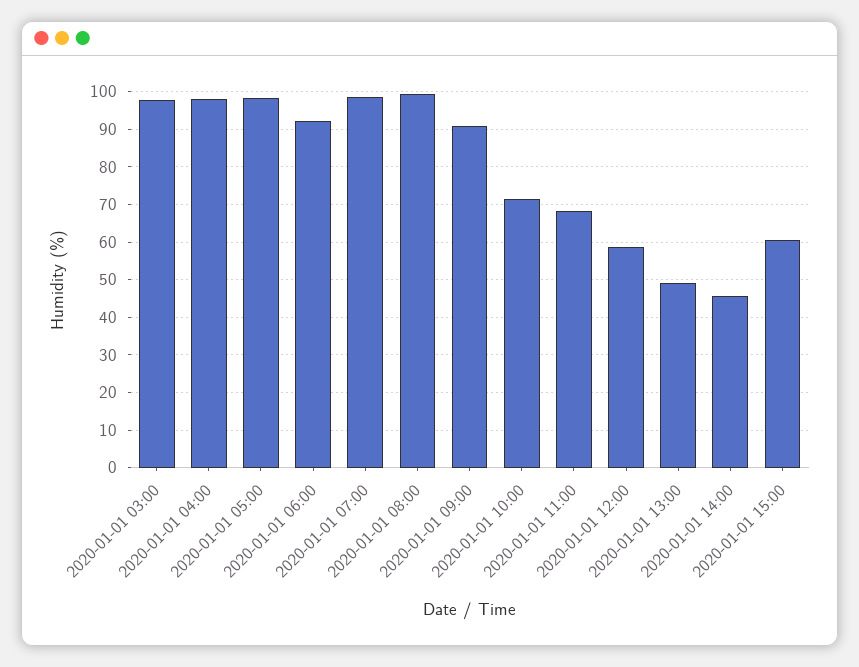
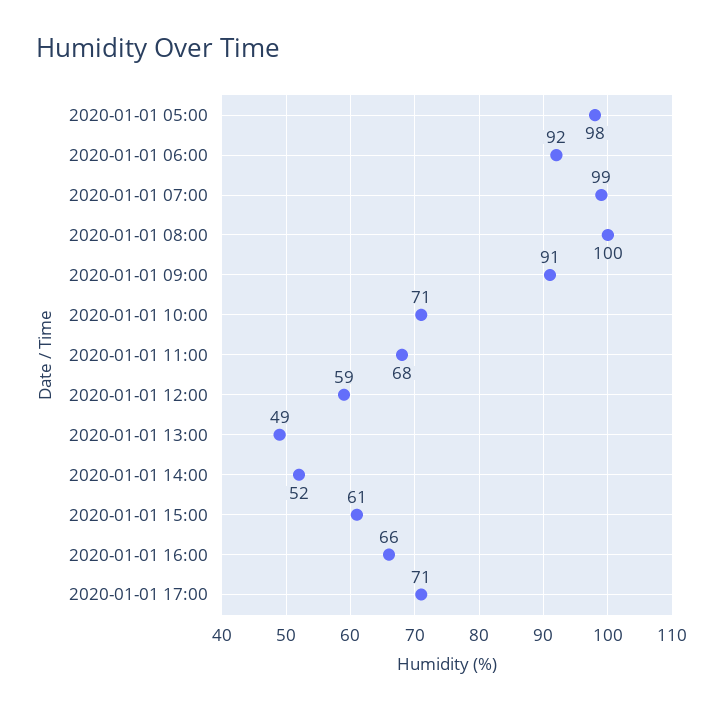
2020-01-01 03:00: 98 -> none
2020-01-01 04:00: 98 -> none
2020-01-01 14:00: 46 -> 52
2020-01-01 16:00: none -> 66
2020-01-01 17:00: none -> 71

